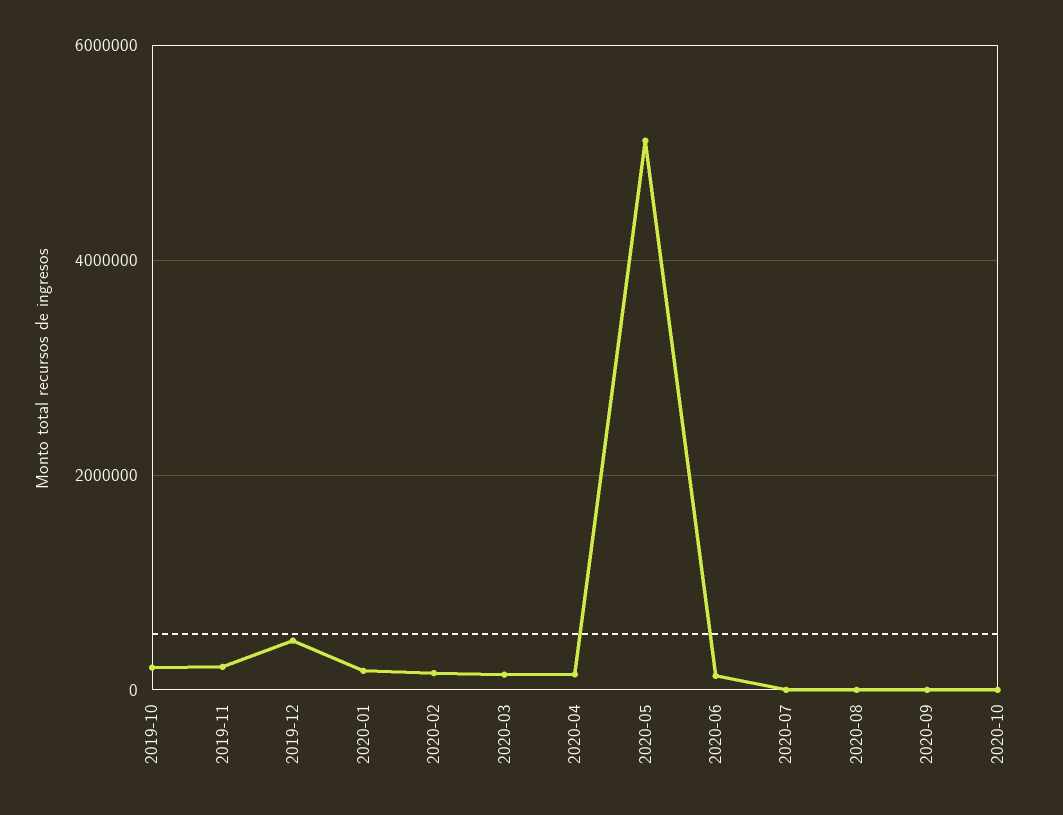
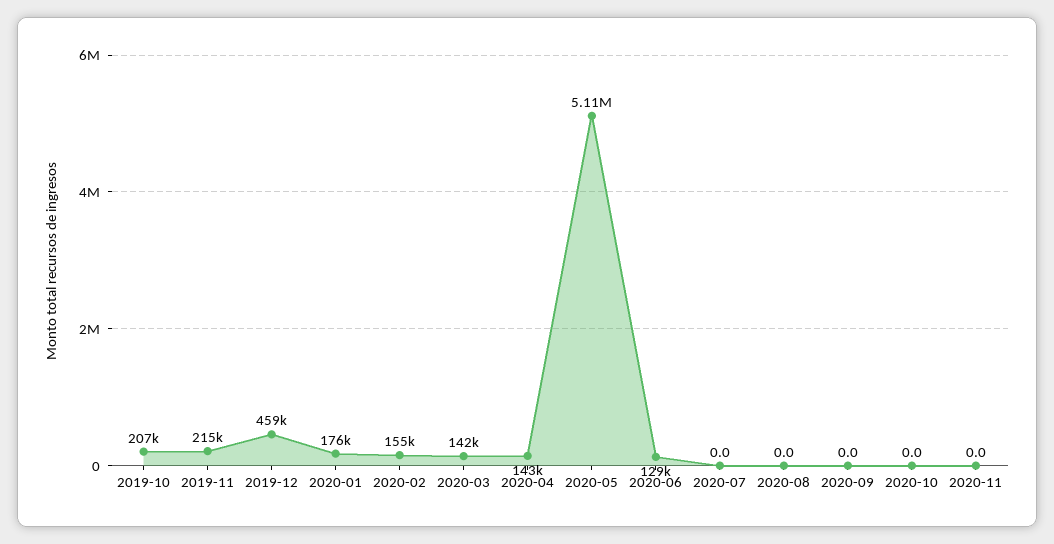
2020-11: none -> 0

